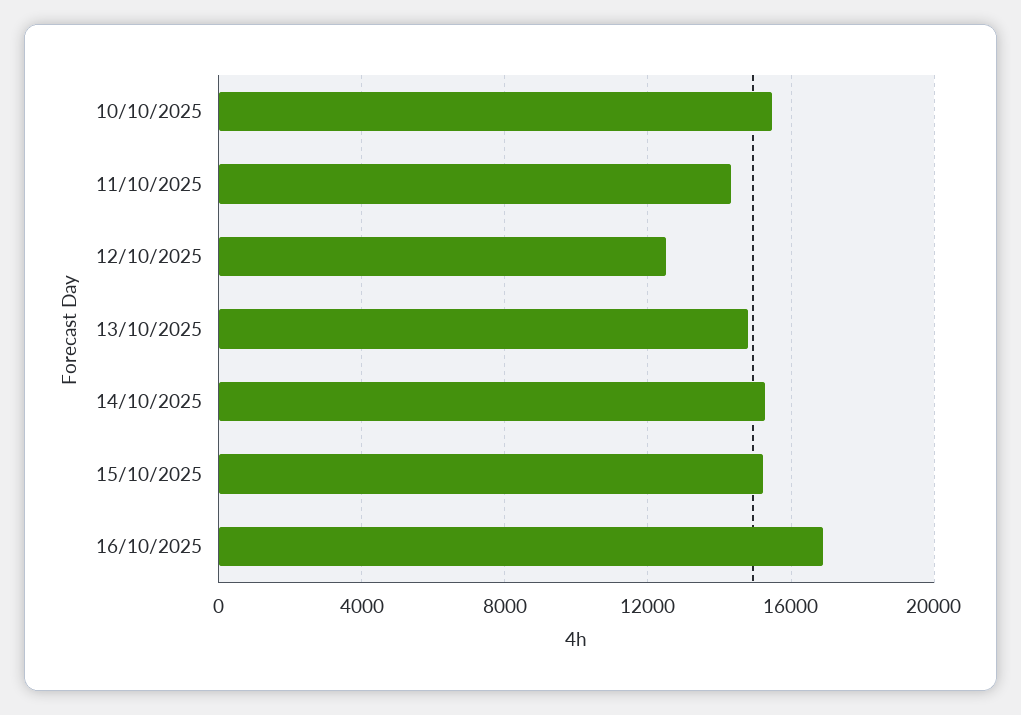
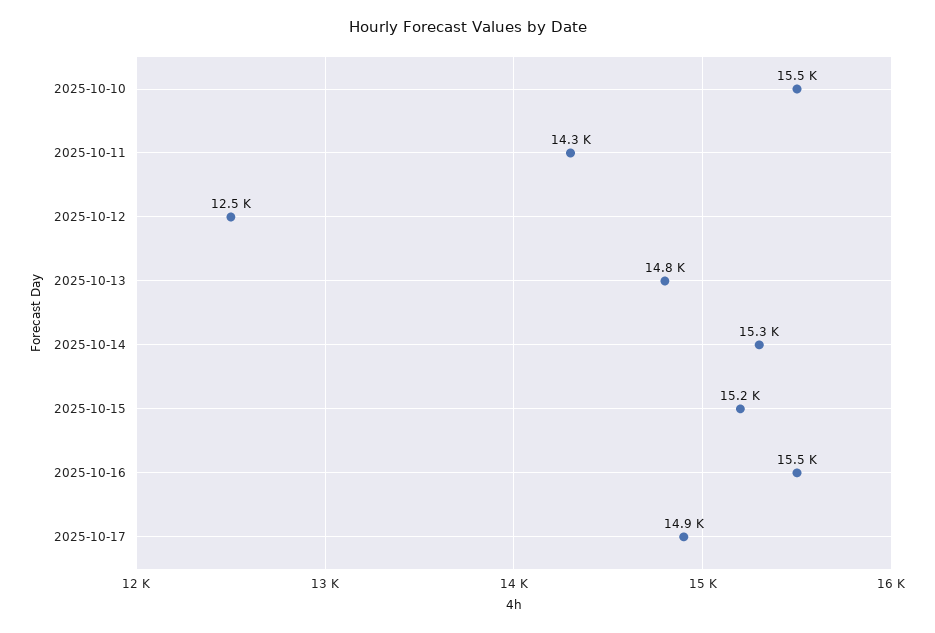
16/10/2025: 17000 -> 15500
2025-10-17: none -> 14900

